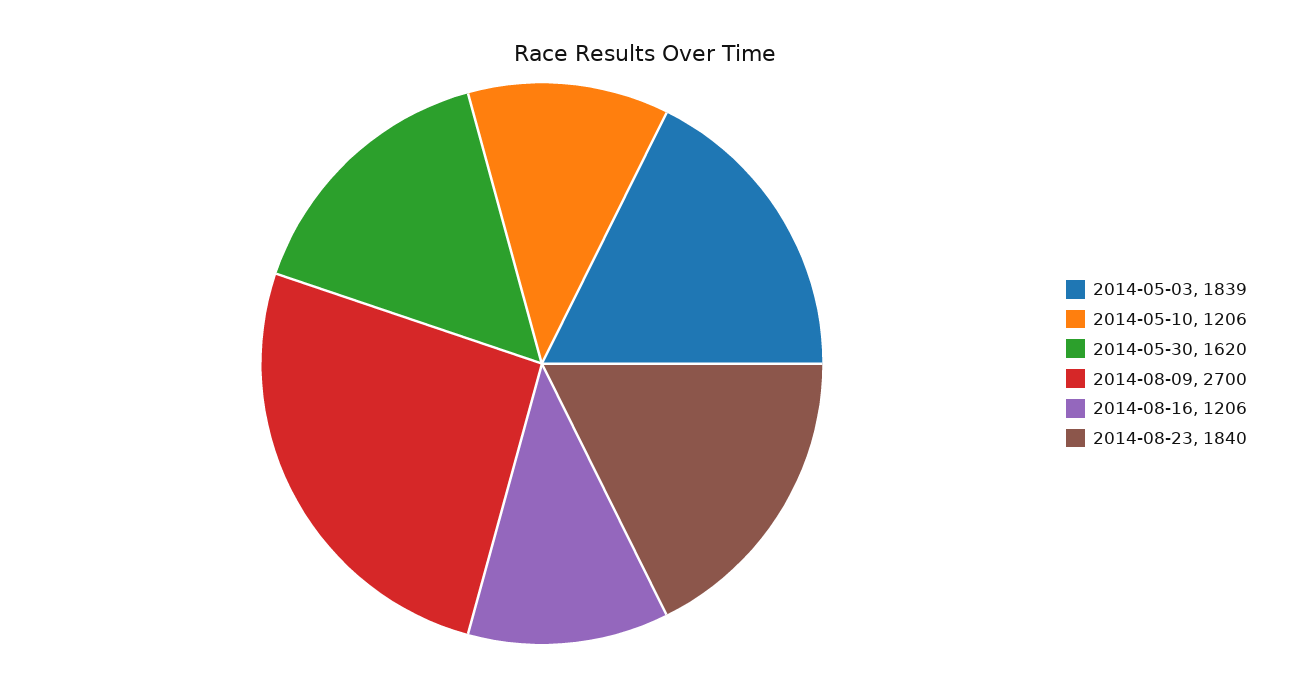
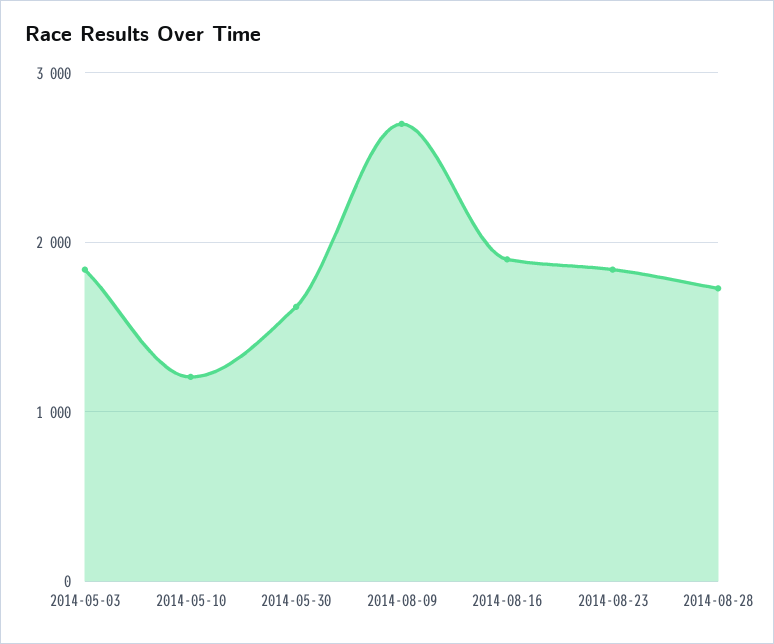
2014-08-16: 1206 -> 1900
2014-08-28: none -> 1700

